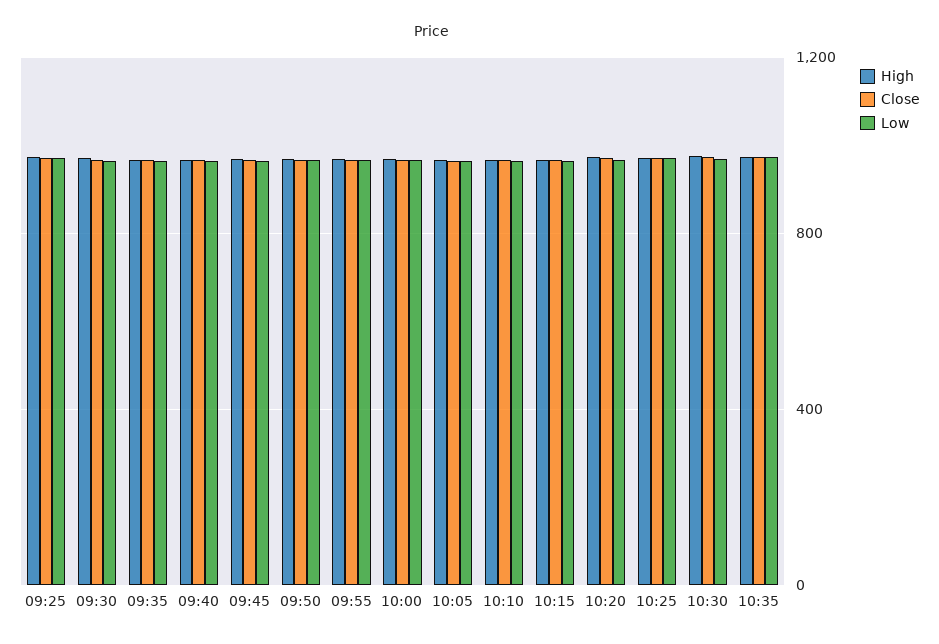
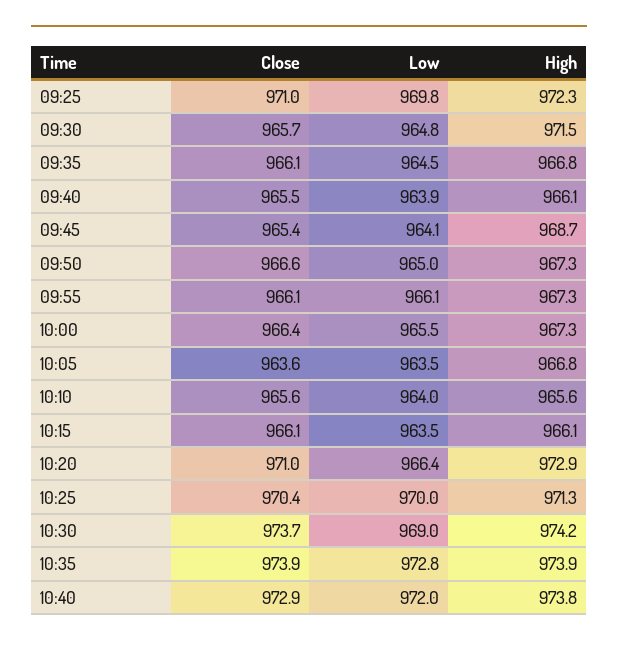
Close, 10:40: none -> 972.9
Low, 10:40: none -> 972
High, 10:40: none -> 973.8

